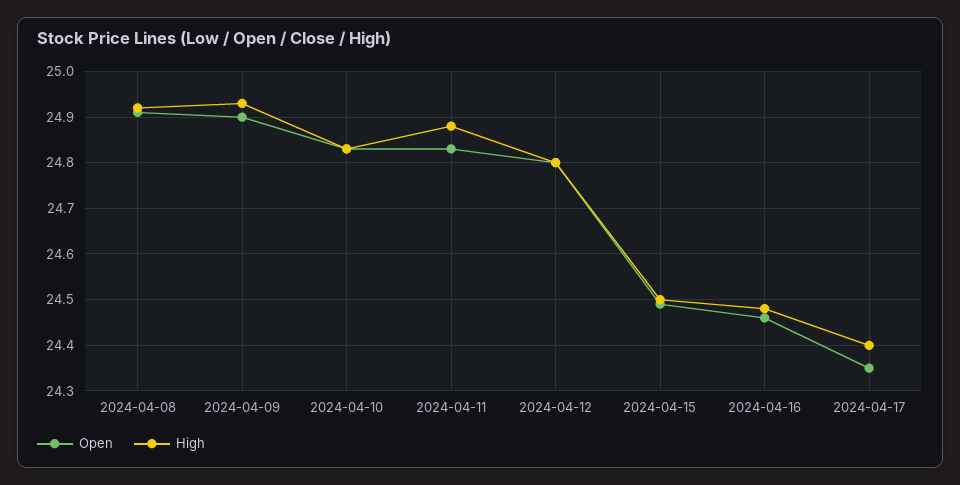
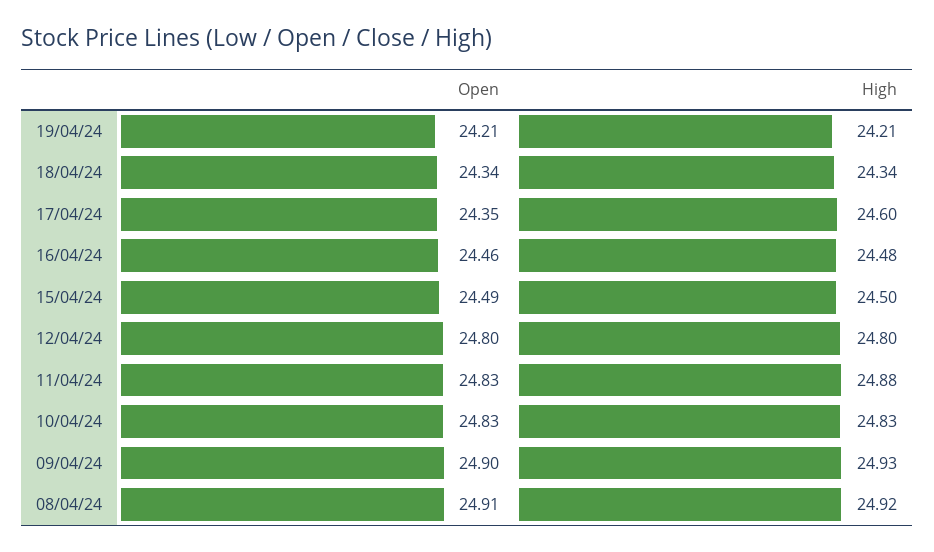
High, 2024-04-17: 24.4 -> 24.6
Open, 19/04/24: none -> 24.21
High, 19/04/24: none -> 24.21
Open, 18/04/24: none -> 24.34
High, 18/04/24: none -> 24.34

